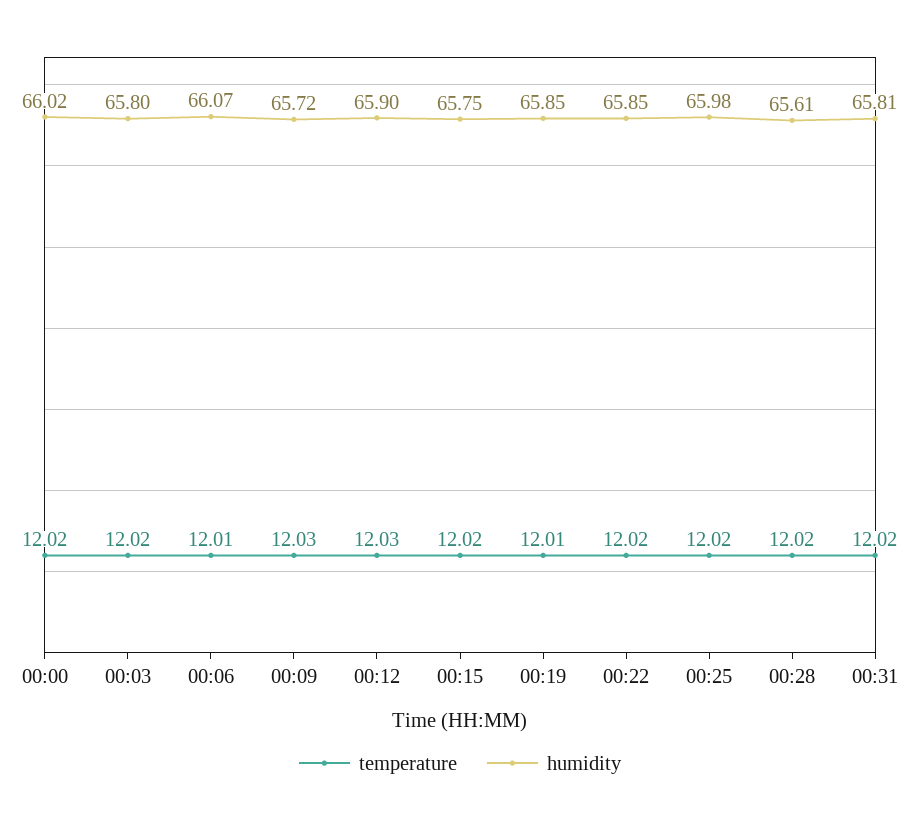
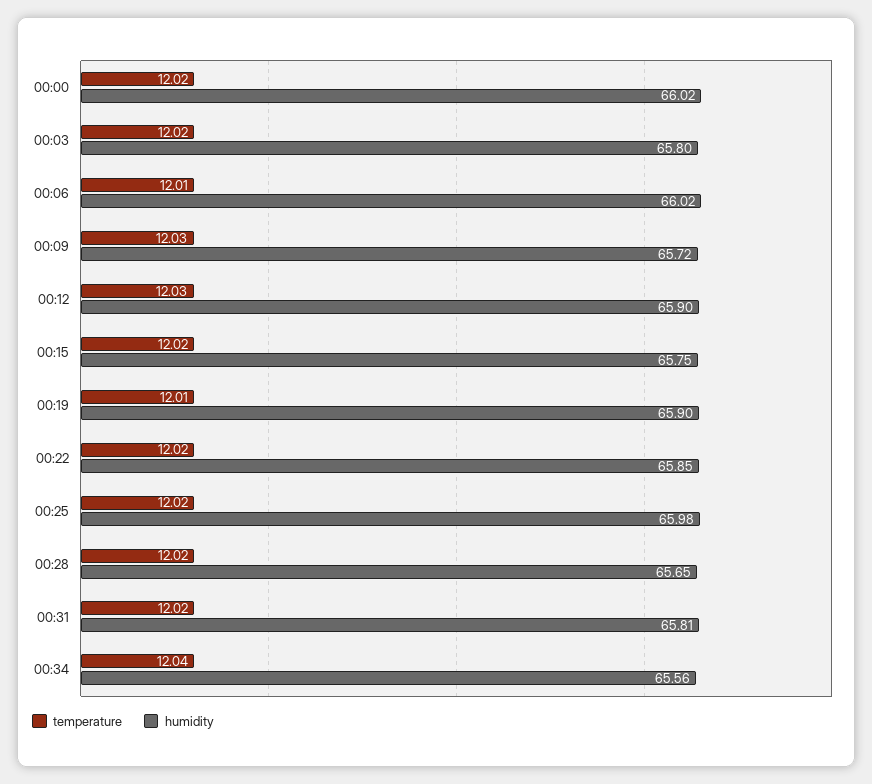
humidity, 00:06: 66.07 -> 66.02
humidity, 00:19: 65.85 -> 65.9
humidity, 00:28: 65.61 -> 65.65
temperature, 00:34: none -> 12.04
humidity, 00:34: none -> 65.56

